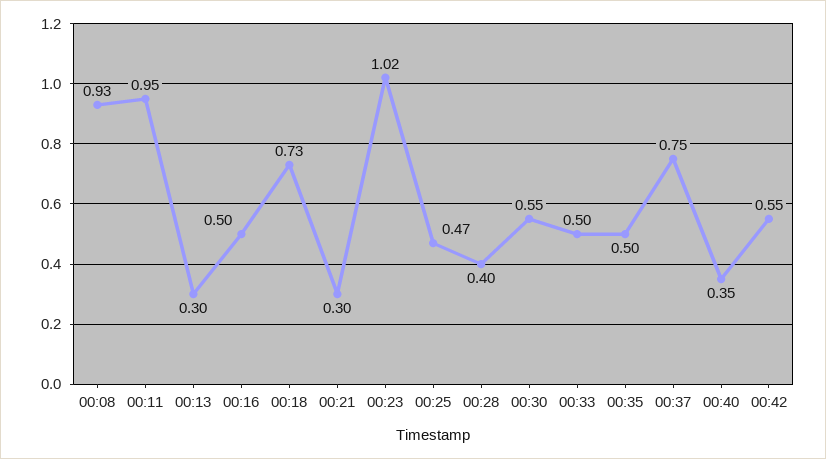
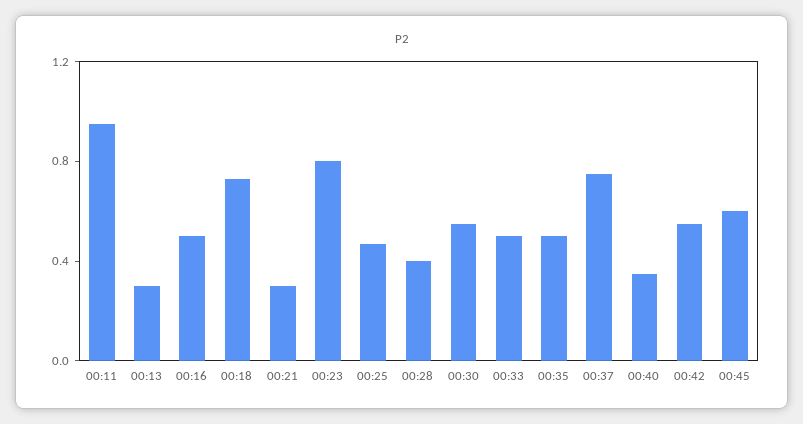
00:08: 0.93 -> none
00:23: 1.02 -> 0.8
00:45: none -> 0.6

